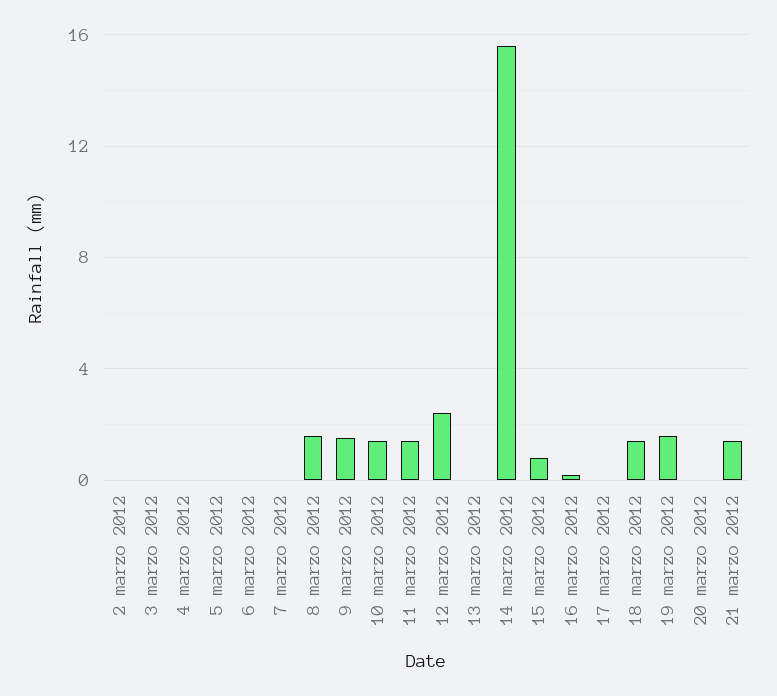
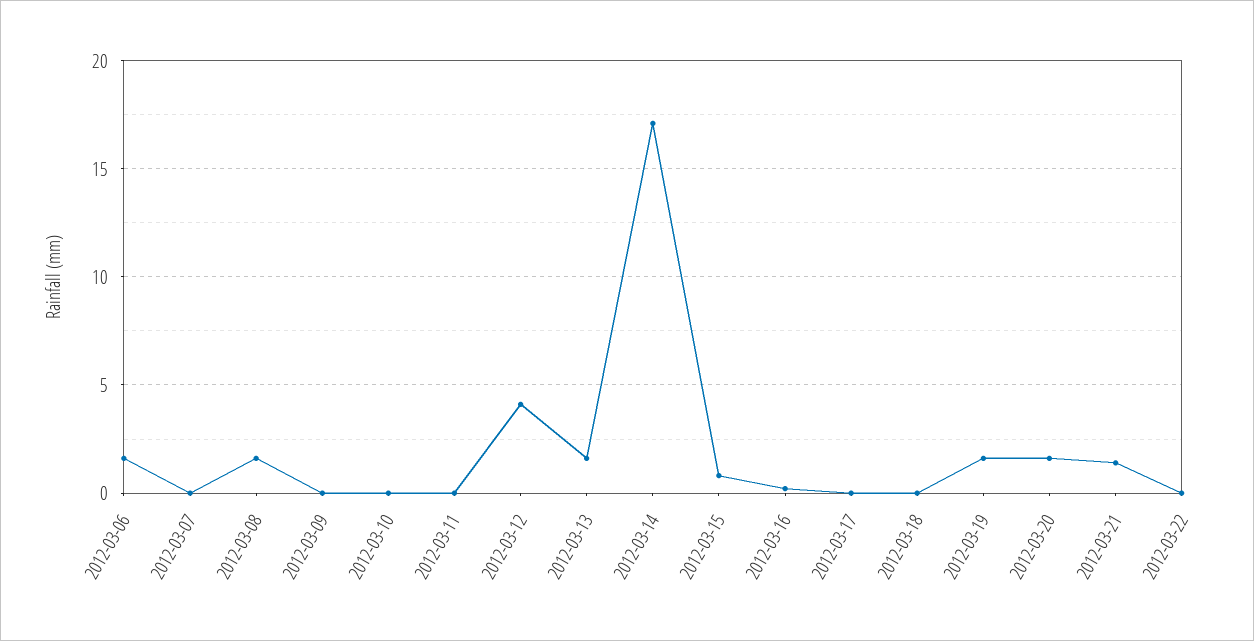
2 marzo 2012: 0 -> none
3 marzo 2012: 0 -> none
4 marzo 2012: 0 -> none
5 marzo 2012: 0 -> none
6 marzo 2012: 0 -> 1.5
9 marzo 2012: 1.5 -> 0
10 marzo 2012: 1.5 -> 0
11 marzo 2012: 1.5 -> 0
12 marzo 2012: 2.5 -> 4
13 marzo 2012: 0 -> 1.5
14 marzo 2012: 15.5 -> 17
18 marzo 2012: 1.5 -> 0
20 marzo 2012: 0 -> 1.5
2012-03-22: none -> 0

